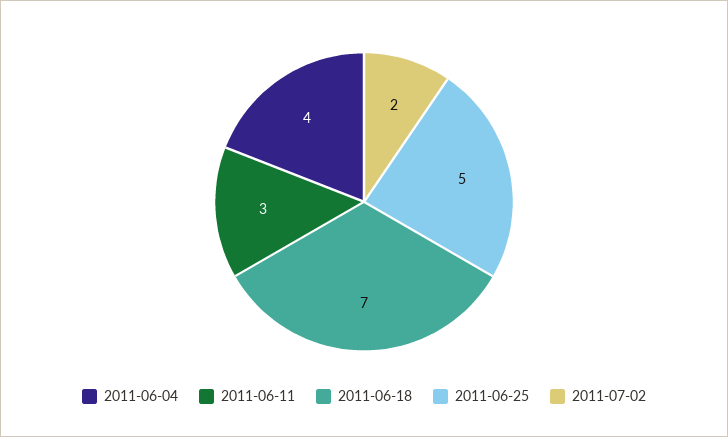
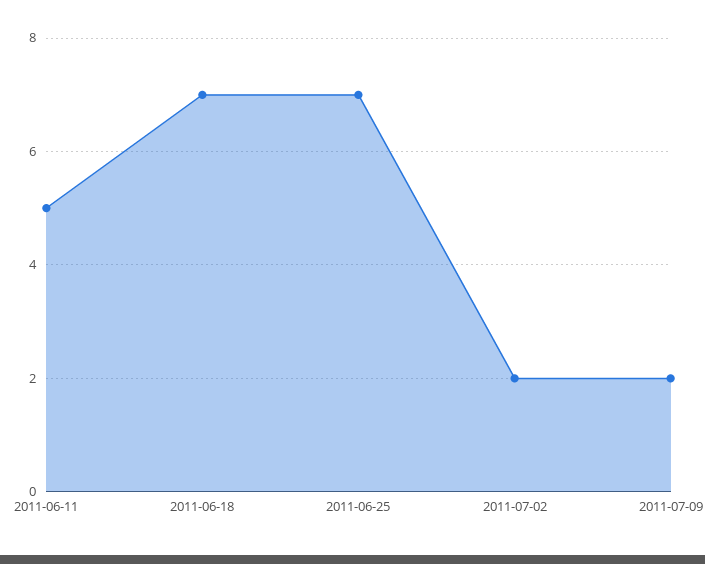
2011-06-04: 4 -> none
2011-06-11: 3 -> 5
2011-06-25: 5 -> 7
2011-07-09: none -> 2

